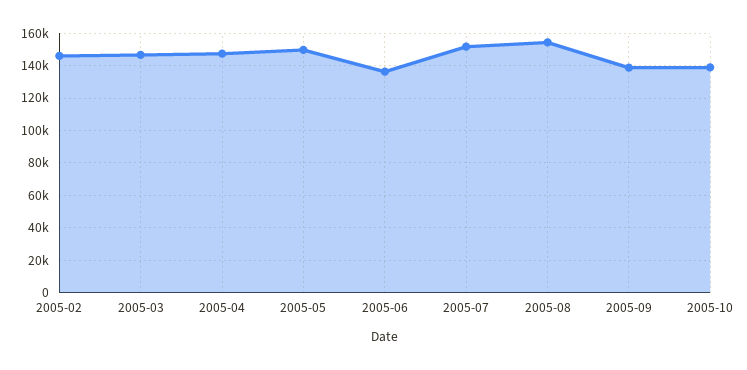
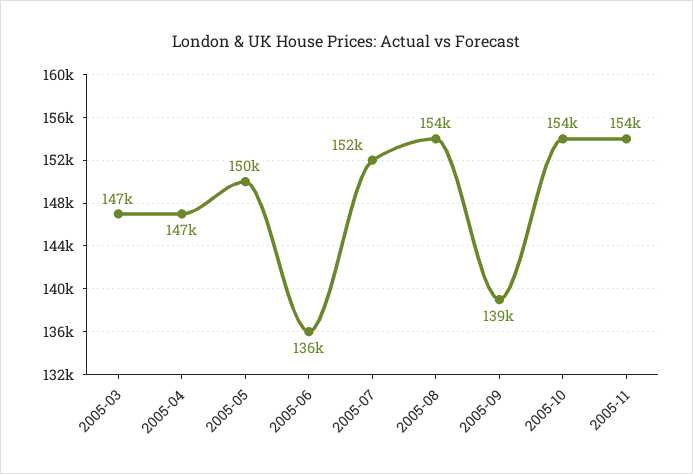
2005-02: 145000 -> none
2005-10: 140000 -> 154000
2005-11: none -> 154000

